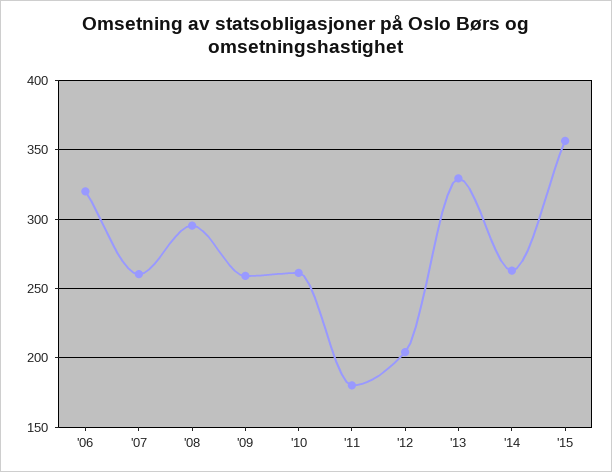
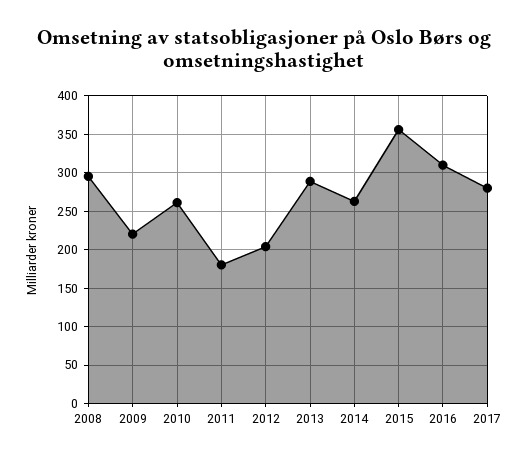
'06: 320 -> none
'07: 260 -> none
'09: 260 -> 220
'13: 330 -> 290
2016: none -> 310
2017: none -> 280

